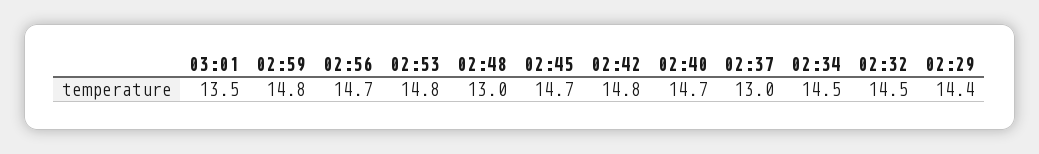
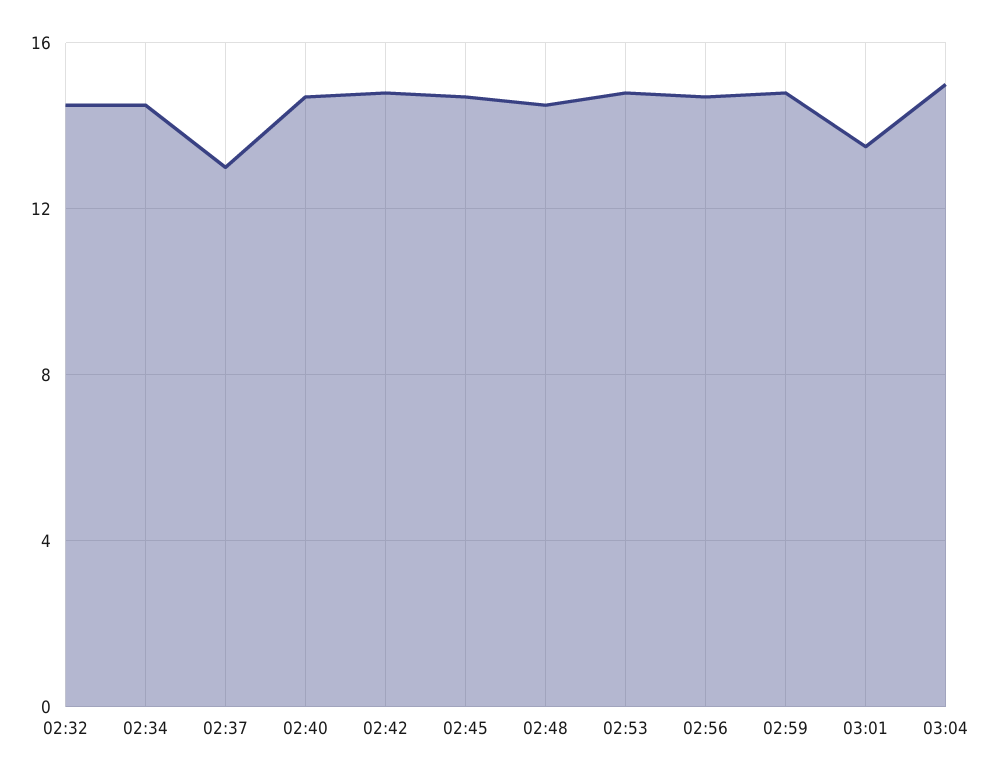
02:48: 13 -> 14.5
02:29: 14.4 -> none
03:04: none -> 15

